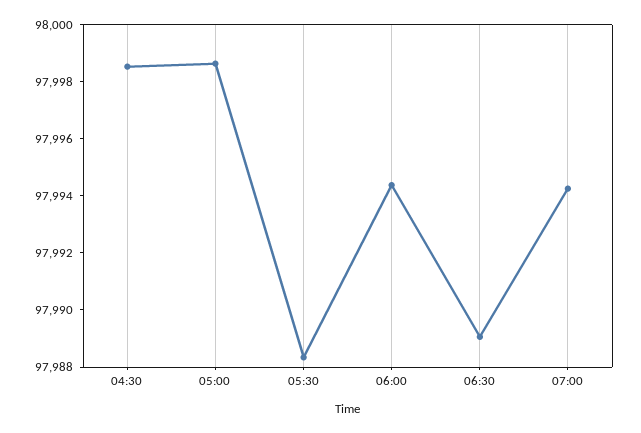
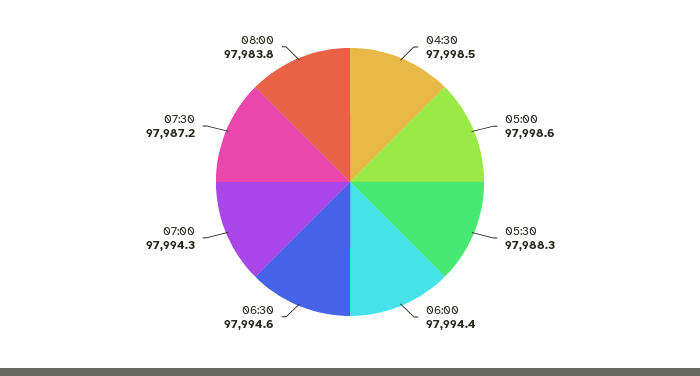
06:30: 97989 -> 97994.6
07:30: none -> 97987.2
08:00: none -> 97983.8

